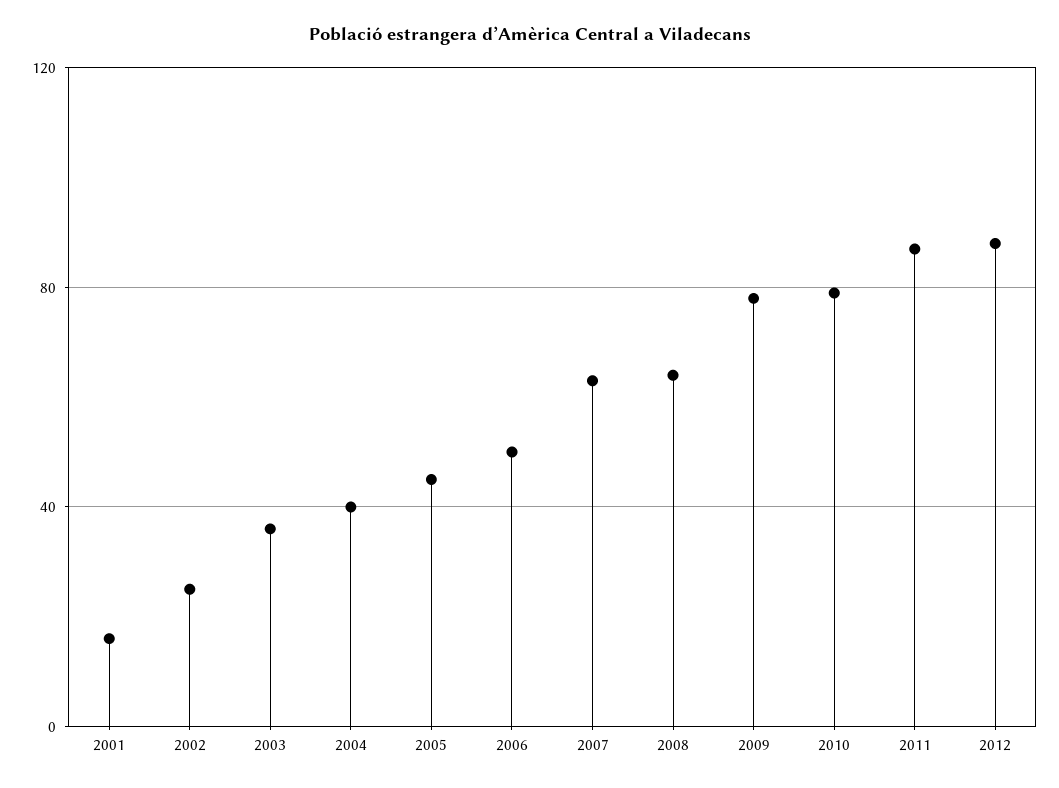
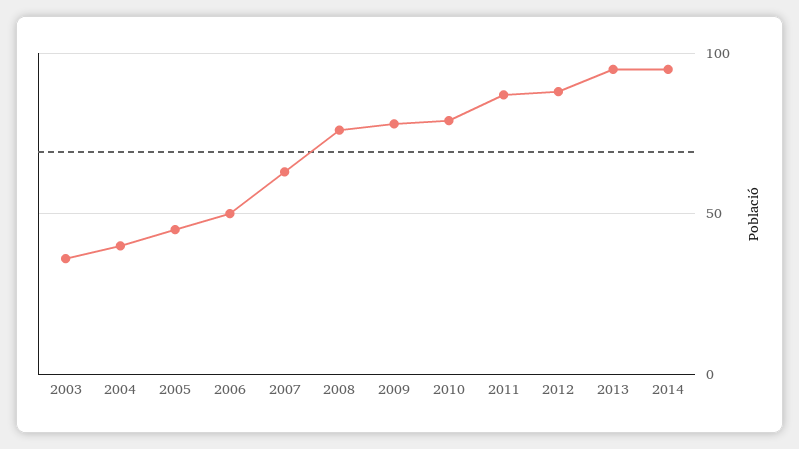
2001: 15 -> none
2002: 25 -> none
2008: 65 -> 75
2013: none -> 95
2014: none -> 95

